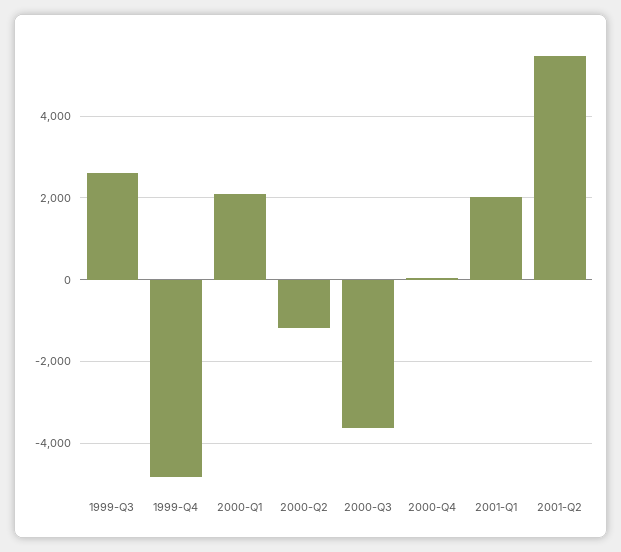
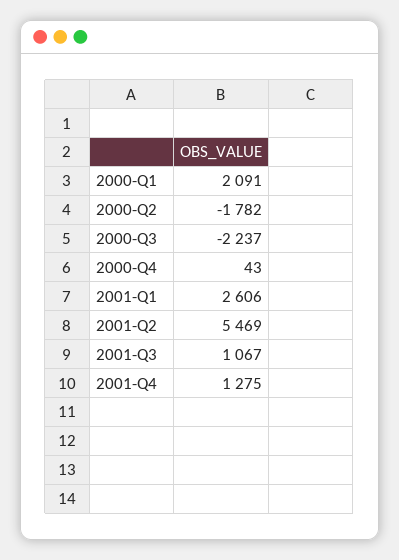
1999-Q3: 2600 -> none
1999-Q4: -4800 -> none
2000-Q2: -1200 -> -1782
2000-Q3: -3600 -> -2237
2001-Q1: 2000 -> 2606
2001-Q3: none -> 1067
2001-Q4: none -> 1275

